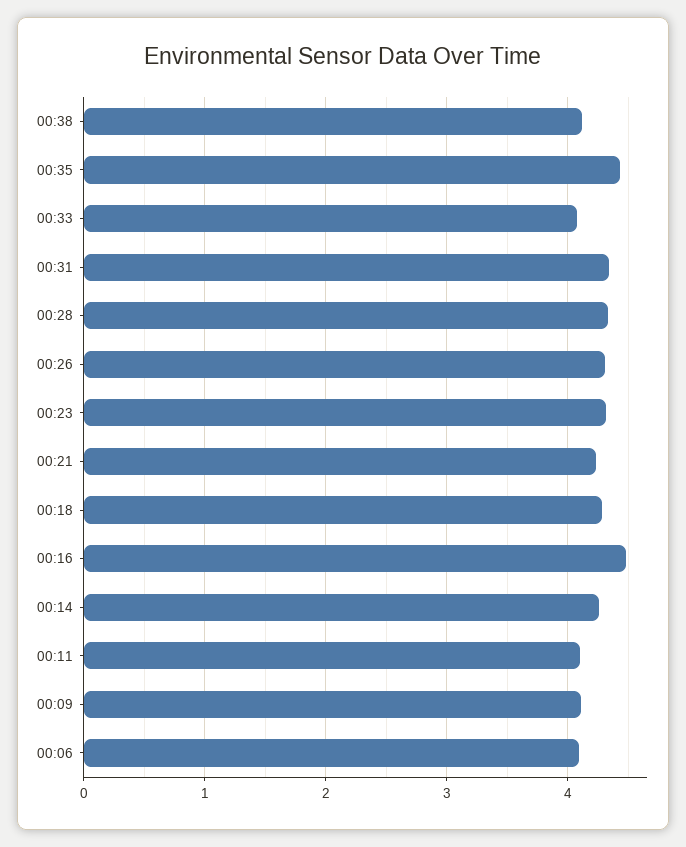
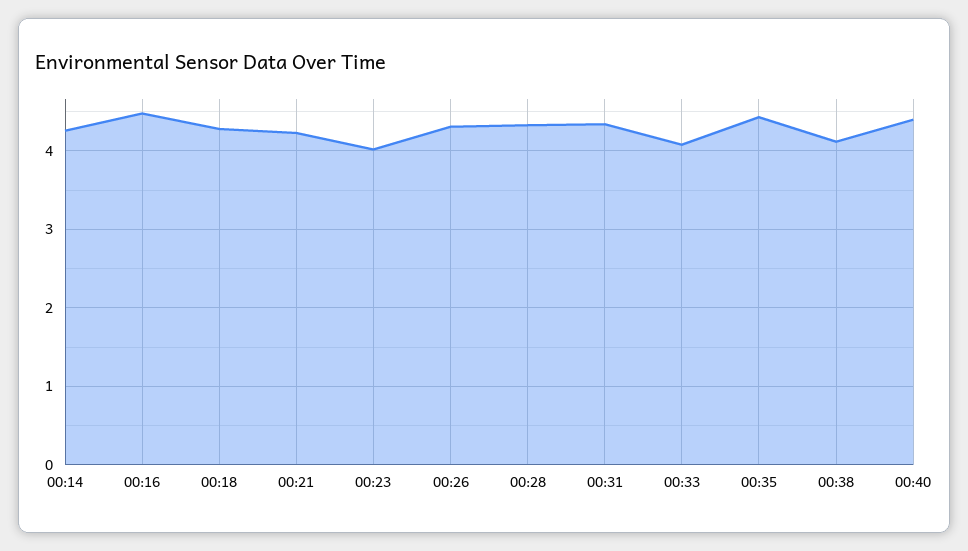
00:23: 4.3 -> 4
00:11: 4.1 -> none
00:09: 4.1 -> none
00:06: 4.1 -> none
00:40: none -> 4.4

